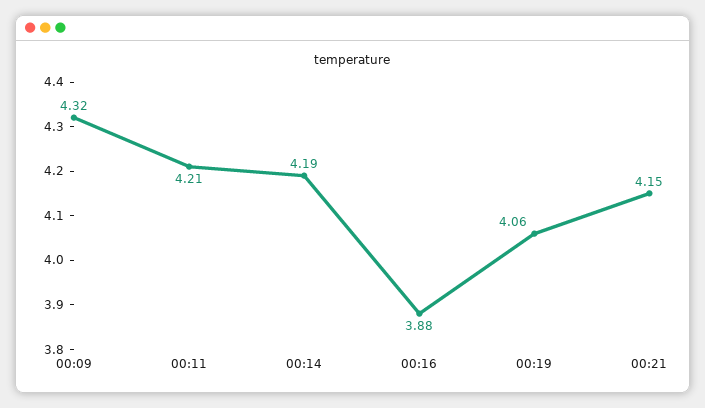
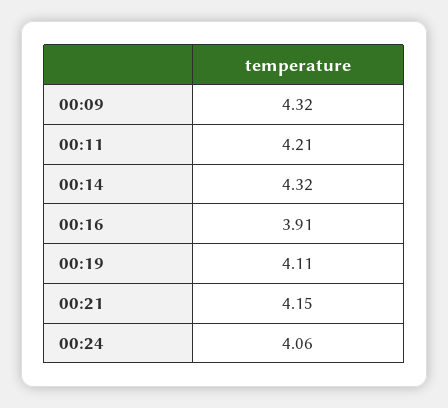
00:14: 4.19 -> 4.32
00:16: 3.88 -> 3.91
00:19: 4.06 -> 4.11
00:24: none -> 4.06

